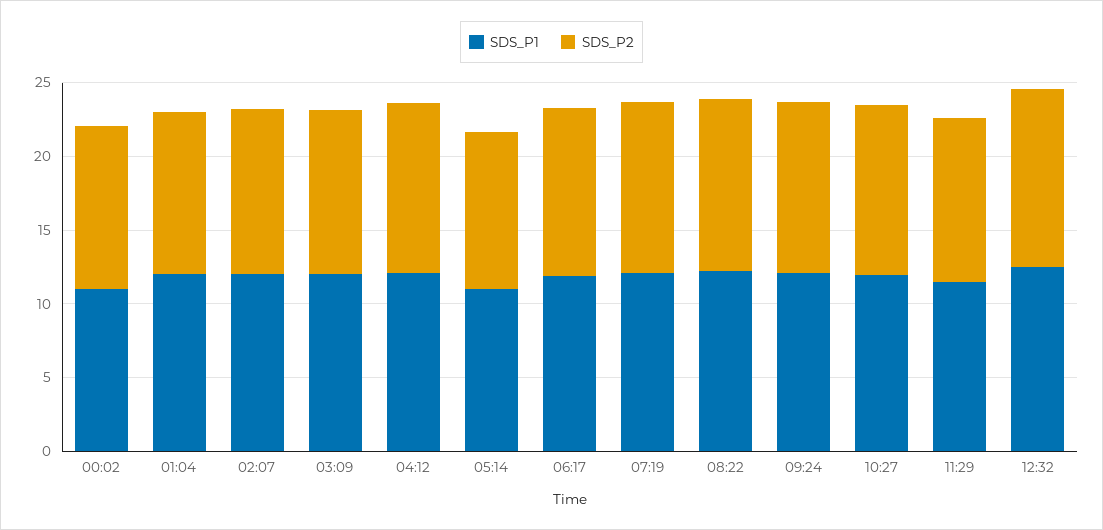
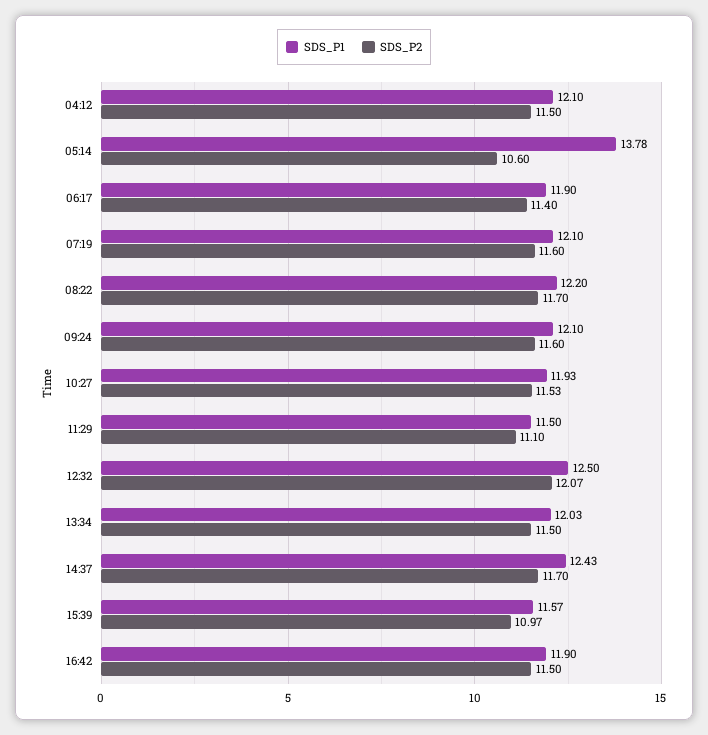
SDS_P1, 00:02: 11 -> none
SDS_P2, 00:02: 11 -> none
SDS_P1, 01:04: 12 -> none
SDS_P2, 01:04: 11 -> none
SDS_P1, 02:07: 12 -> none
SDS_P2, 02:07: 11 -> none
SDS_P1, 03:09: 12 -> none
SDS_P2, 03:09: 11 -> none
SDS_P1, 05:14: 11 -> 13.78
SDS_P1, 13:34: none -> 12.03
SDS_P2, 13:34: none -> 11.5
SDS_P1, 14:37: none -> 12.43
SDS_P2, 14:37: none -> 11.7
SDS_P1, 15:39: none -> 11.57
SDS_P2, 15:39: none -> 10.97
SDS_P1, 16:42: none -> 11.9
SDS_P2, 16:42: none -> 11.5

